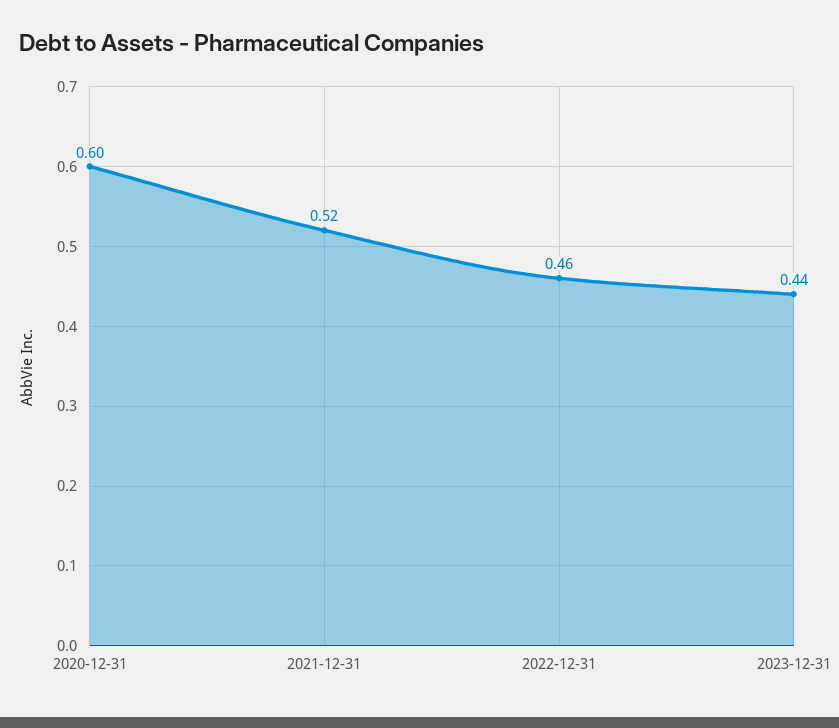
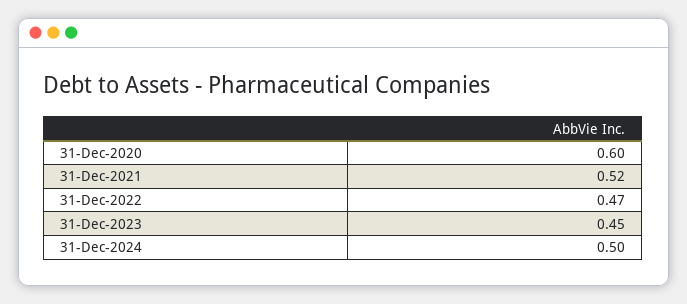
2022-12-31: 0.46 -> 0.47
2023-12-31: 0.44 -> 0.45
31-Dec-2024: none -> 0.5

